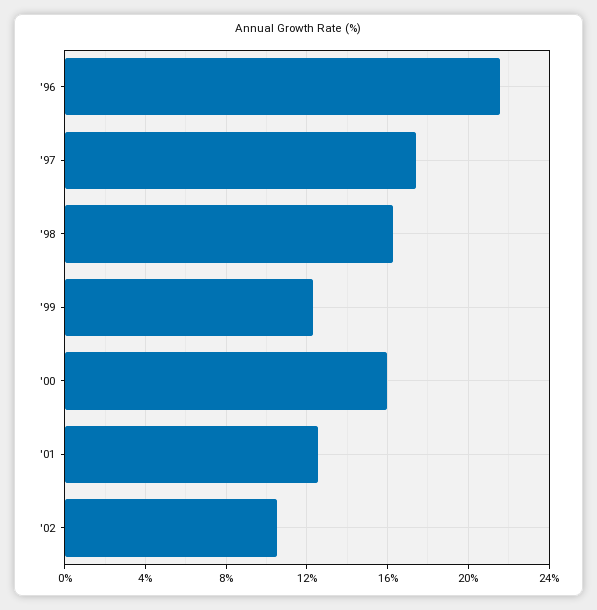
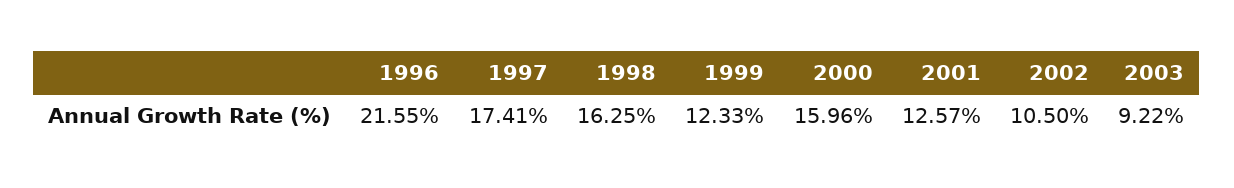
2003: none -> 9.22

